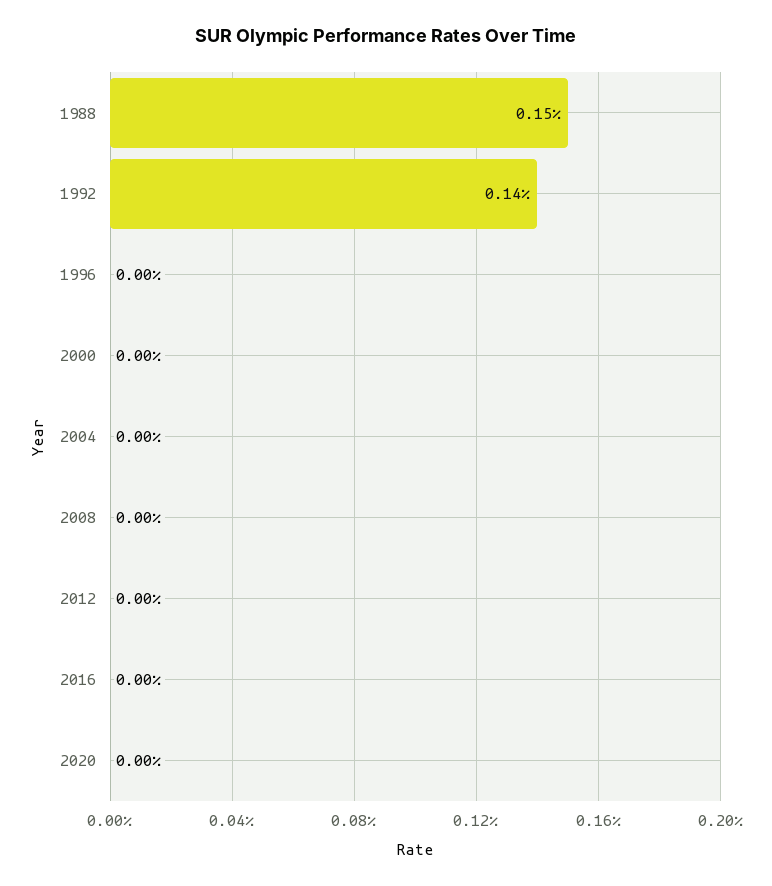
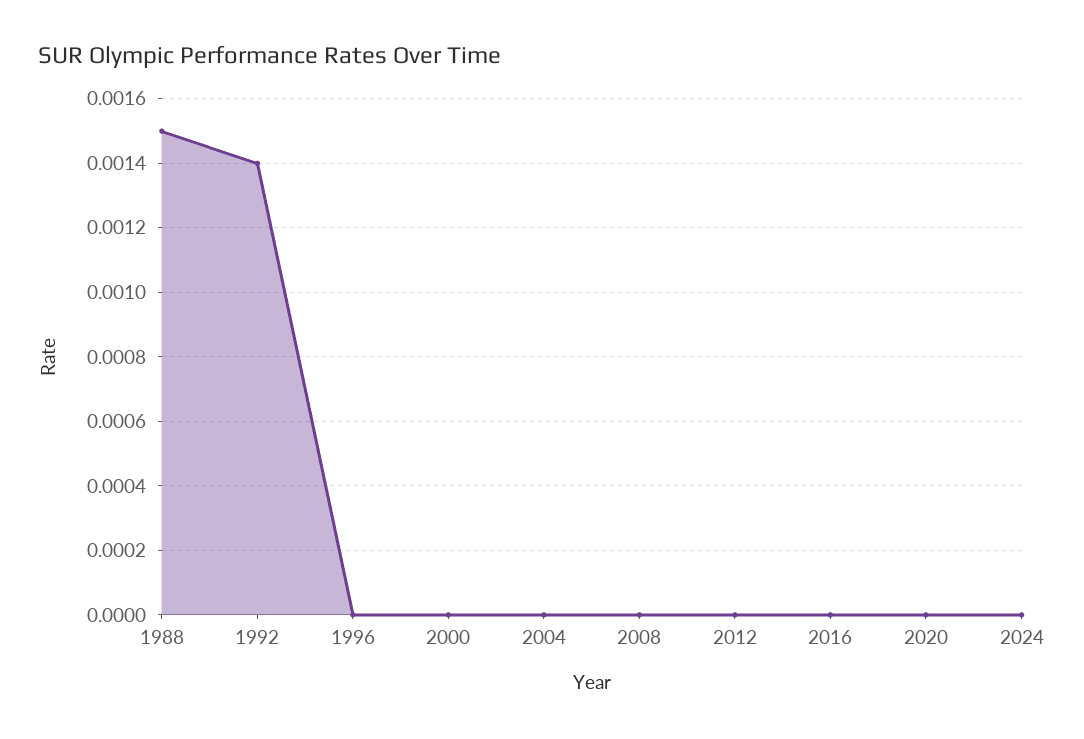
2024: none -> 0

